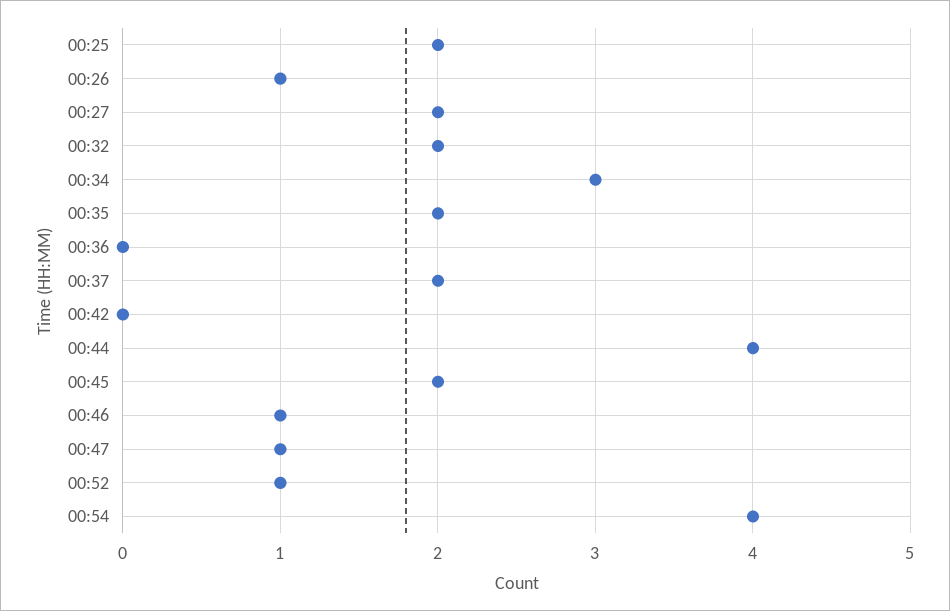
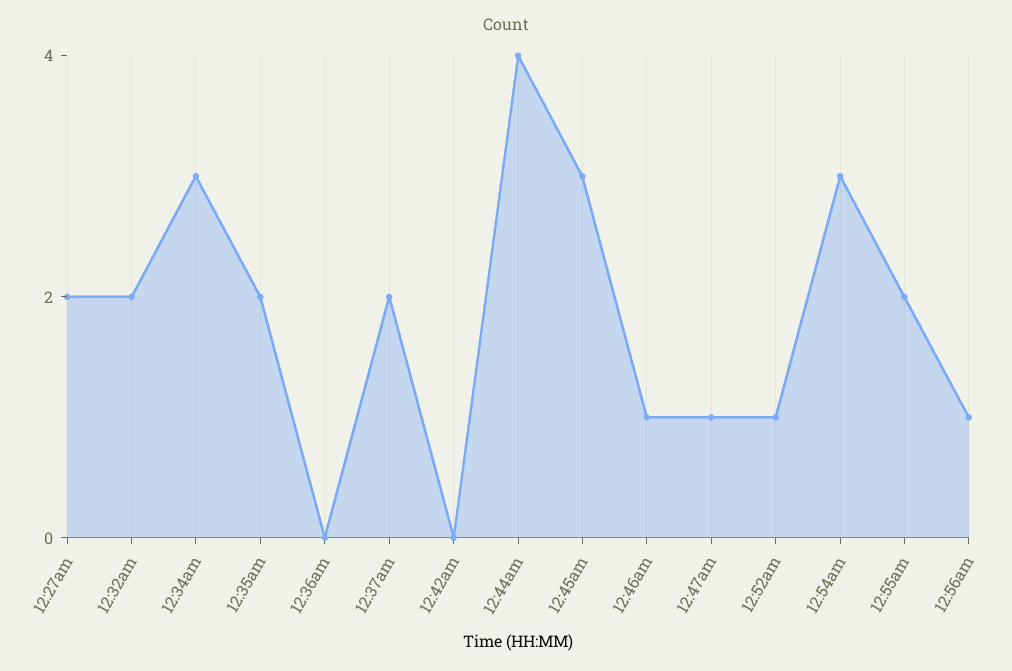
00:25: 2 -> none
00:26: 1 -> none
00:45: 2 -> 3
00:54: 4 -> 3
12:55am: none -> 2
12:56am: none -> 1

